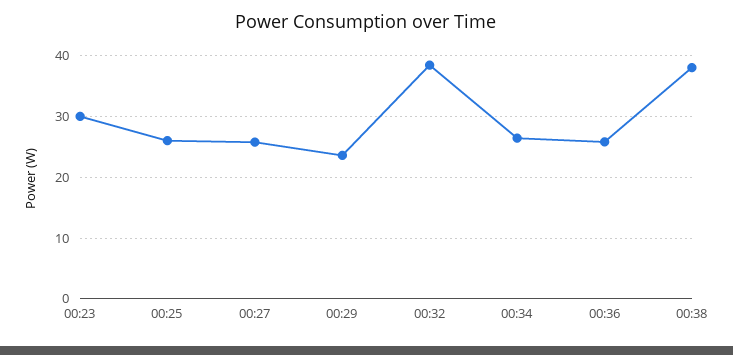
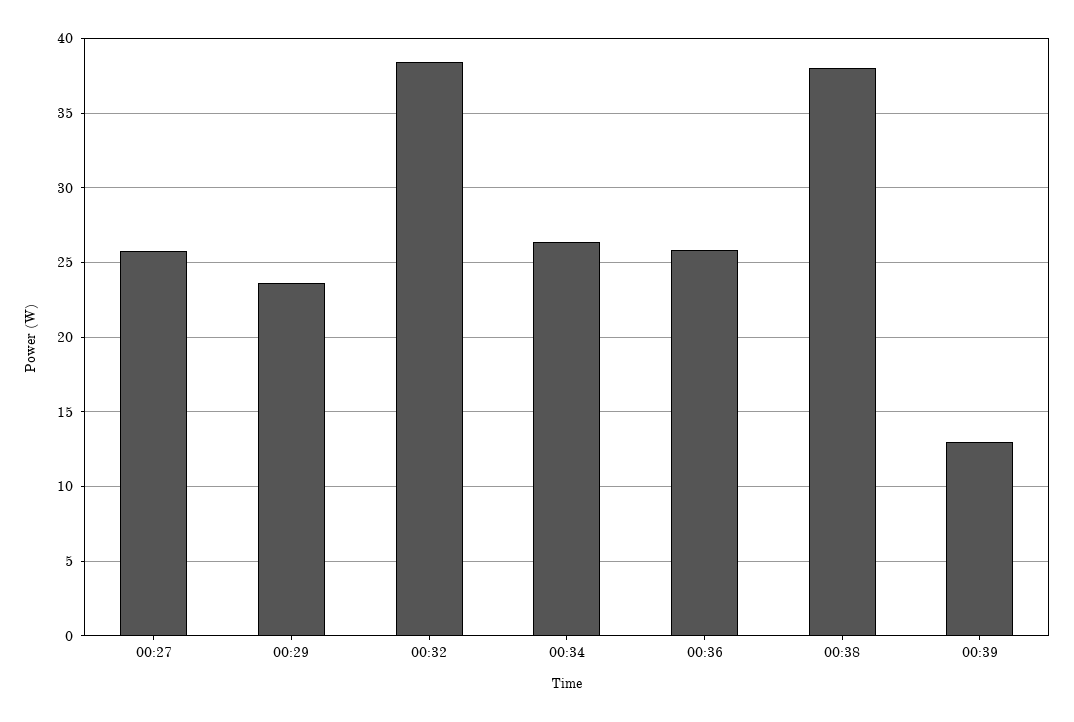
00:23: 30 -> none
00:25: 26 -> none
00:39: none -> 13

